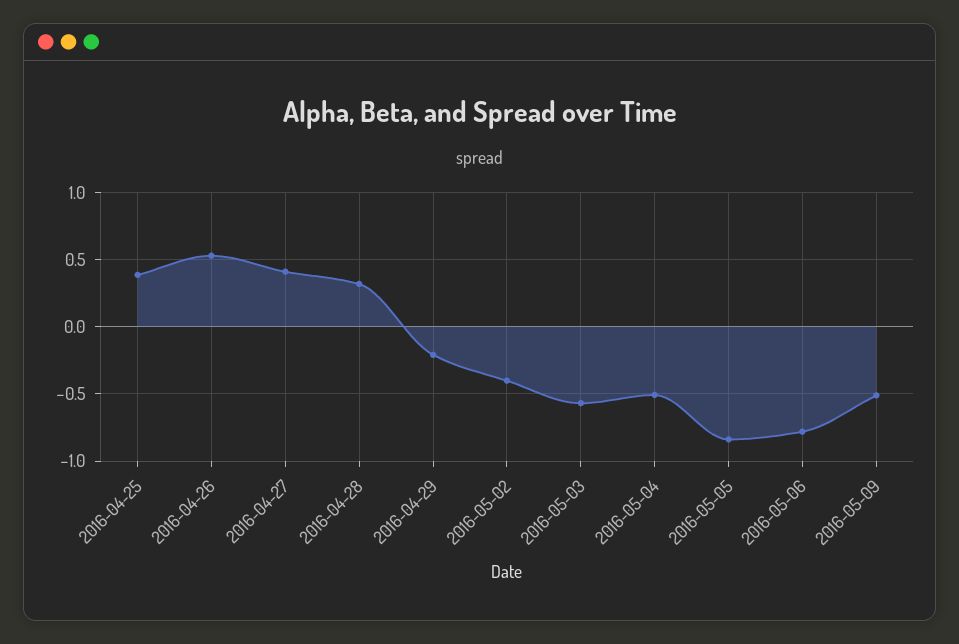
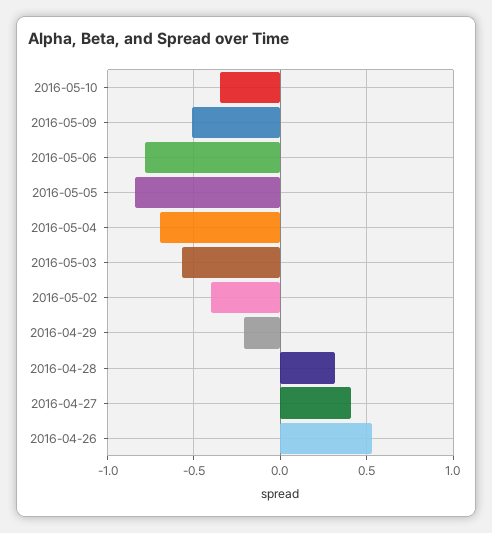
2016-04-25: 0.4 -> none
2016-05-04: -0.5 -> -0.7
2016-05-10: none -> -0.35

